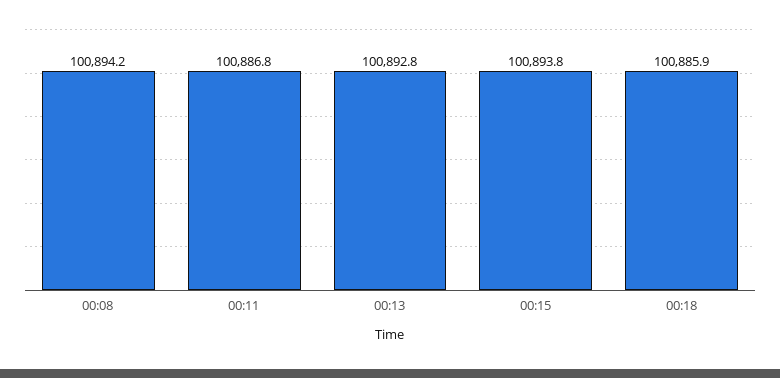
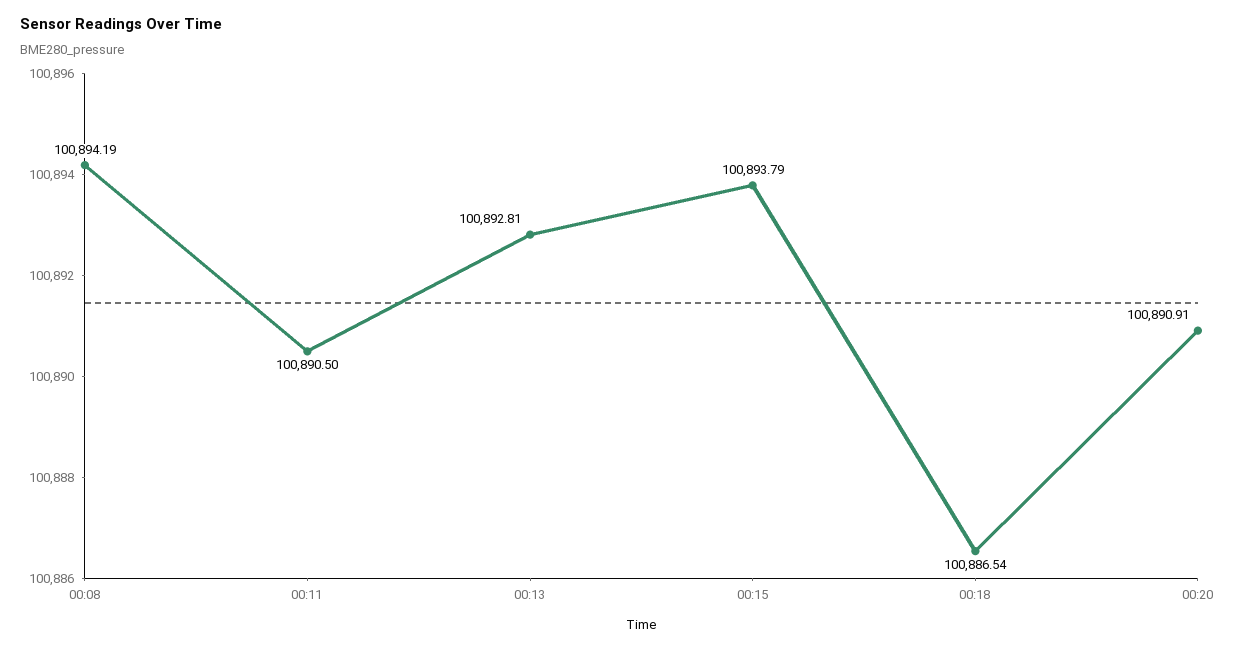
00:11: 100886.8 -> 100890.5
00:18: 100885.9 -> 100886.54
00:20: none -> 100890.91

